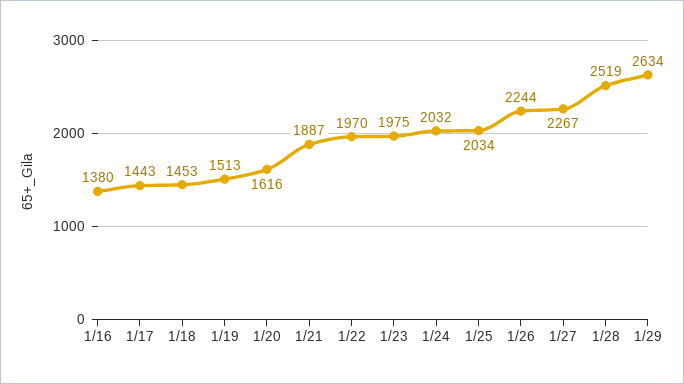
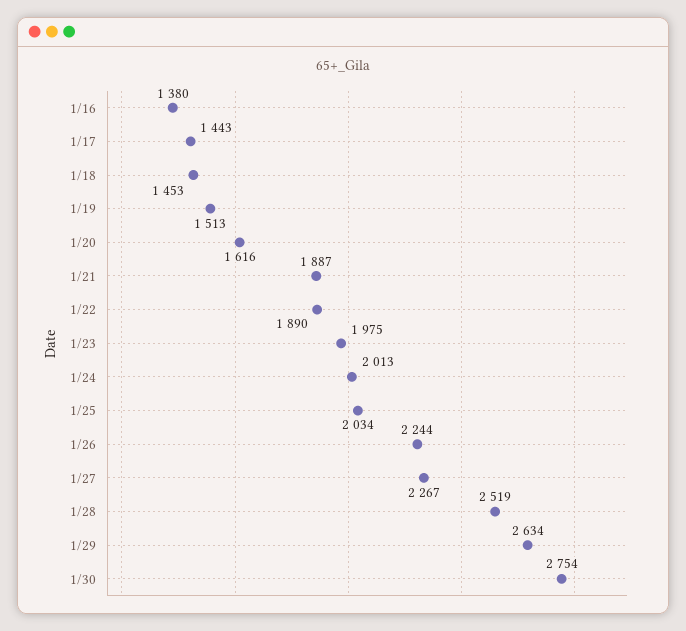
1/22: 1970 -> 1890
1/24: 2032 -> 2013
1/30: none -> 2754

